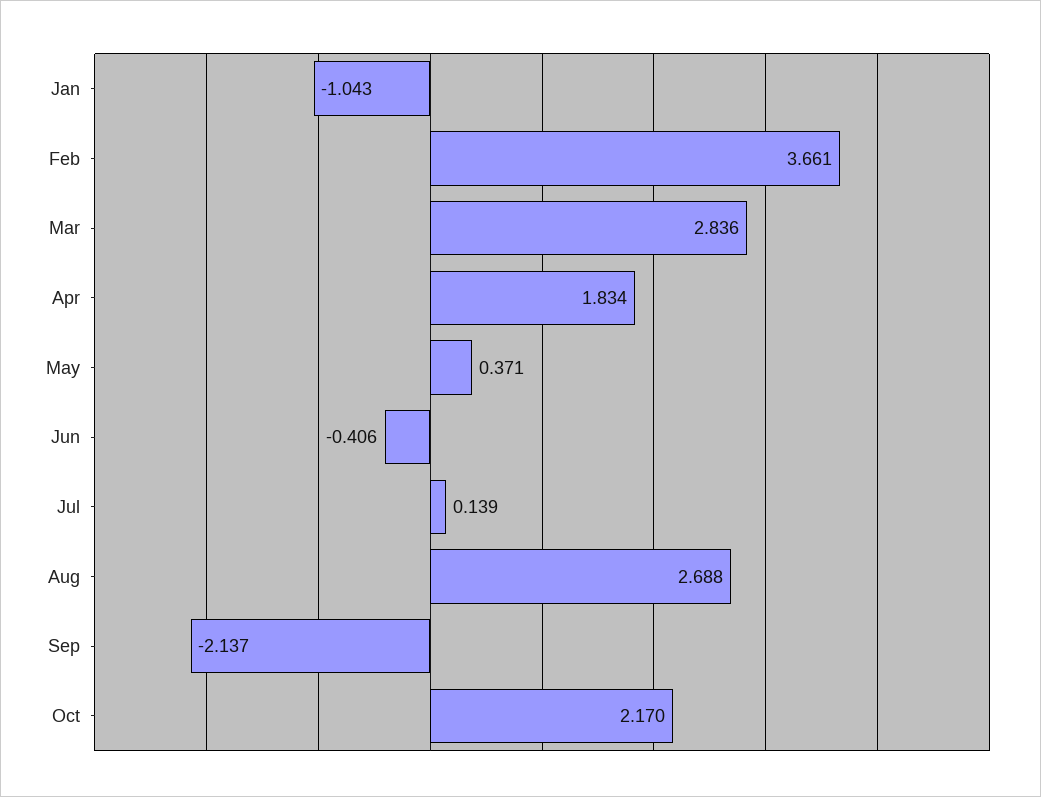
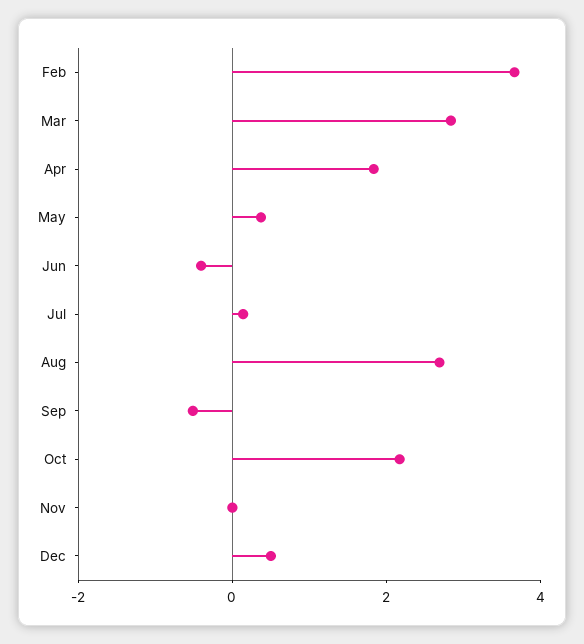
Jan: -1.043 -> none
Sep: -2.137 -> -0.5
Nov: none -> 0
Dec: none -> 0.5

